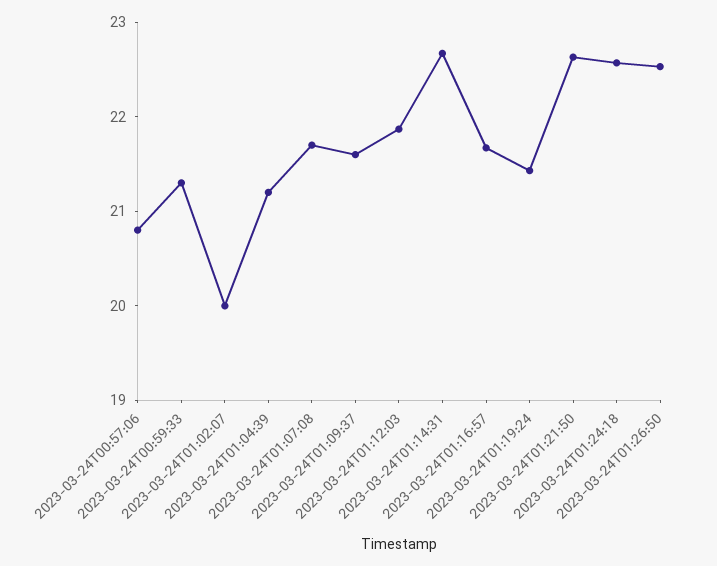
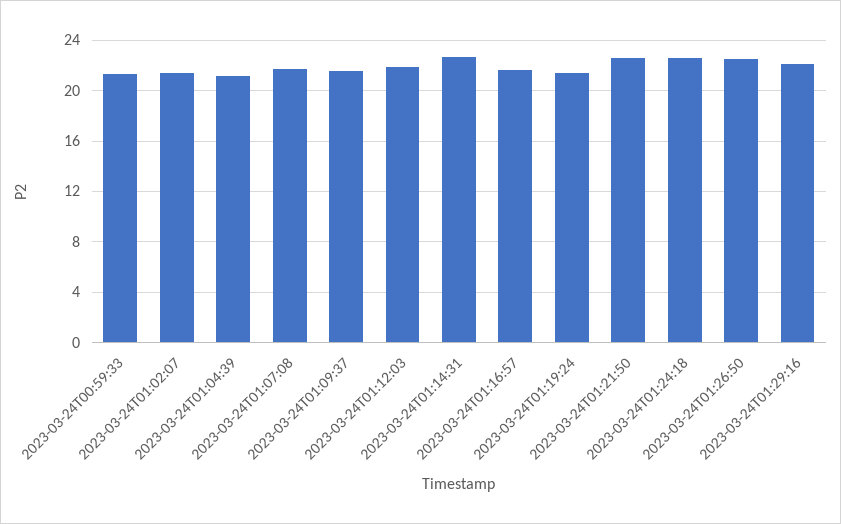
2023-03-24T00:57:06: 20.8 -> none
2023-03-24T01:02:07: 20 -> 21.5
2023-03-24T01:29:16: none -> 22

